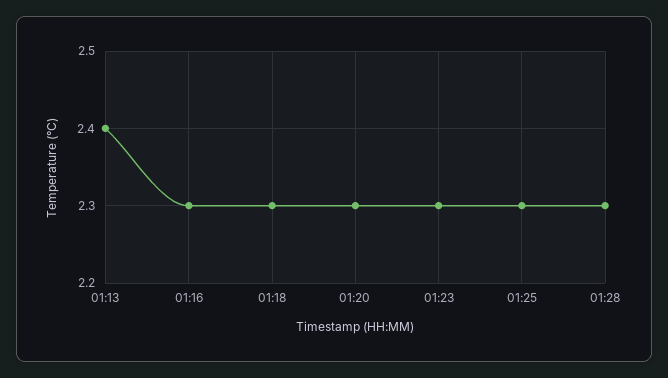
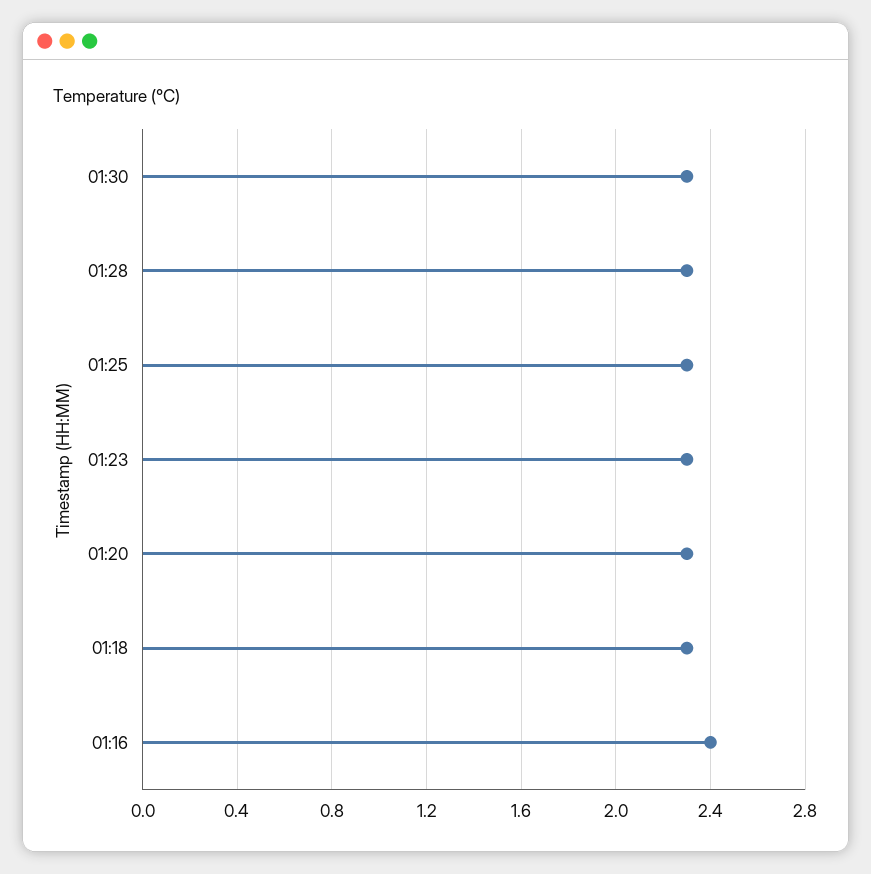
01:13: 2.4 -> none
01:16: 2.3 -> 2.4
01:30: none -> 2.3

